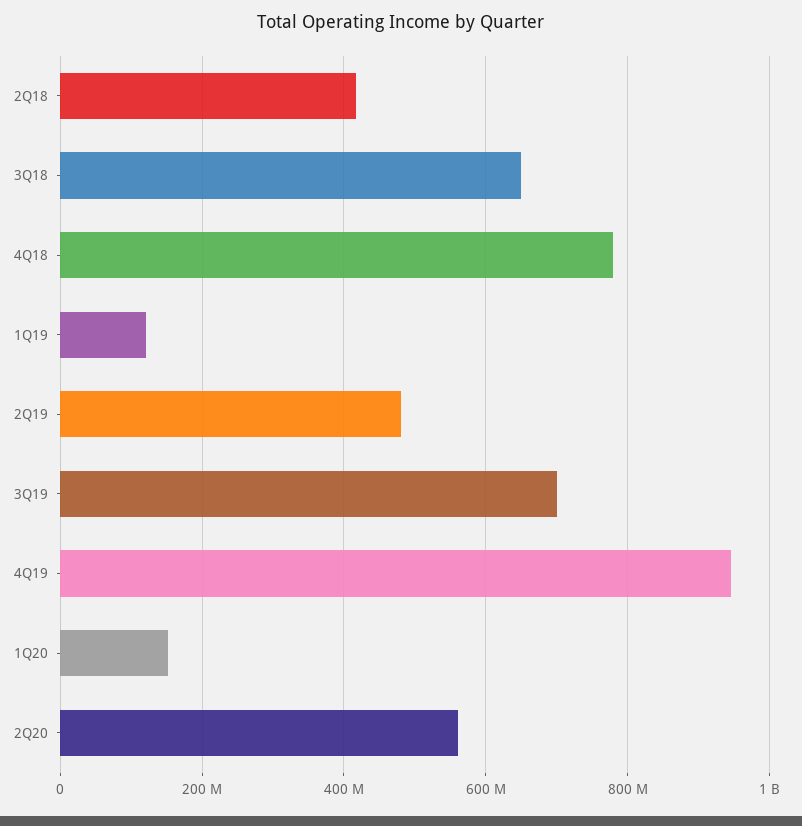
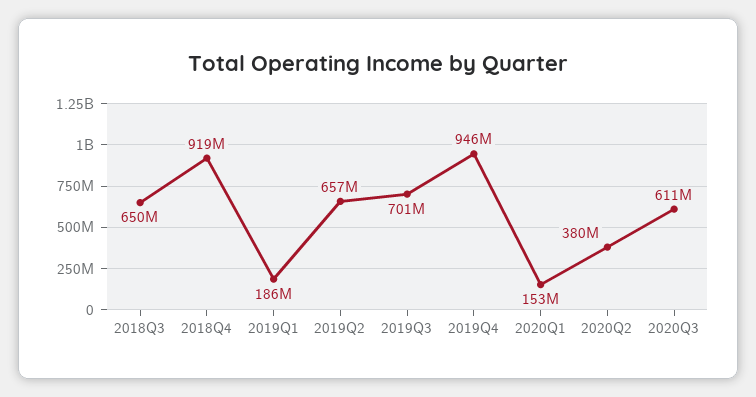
2Q18: 420000000 -> none
4Q18: 780000000 -> 919000000
1Q19: 120000000 -> 186000000
2Q19: 480000000 -> 657000000
2Q20: 560000000 -> 380000000
2020Q3: none -> 611000000

